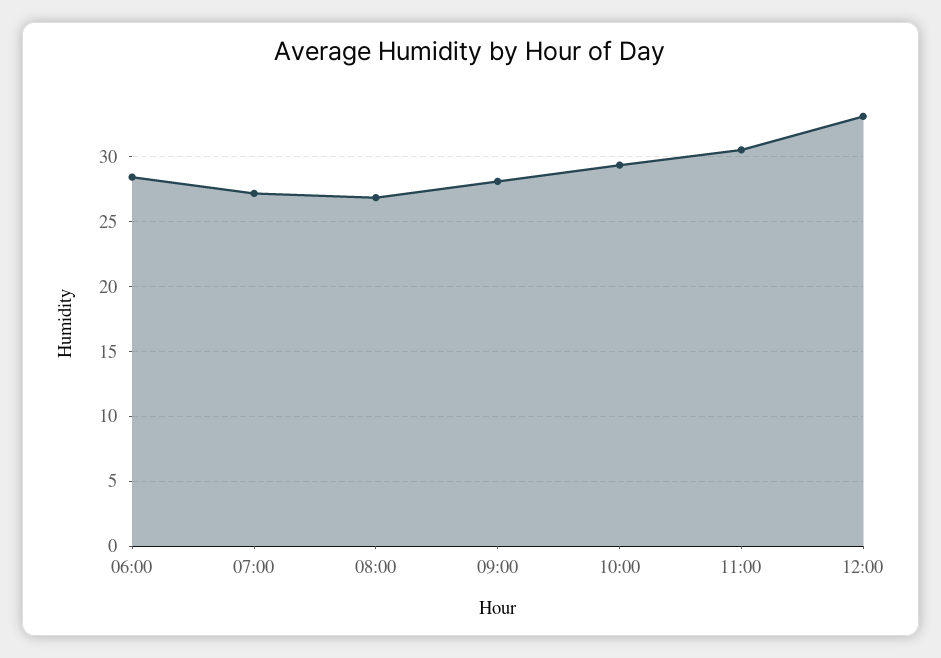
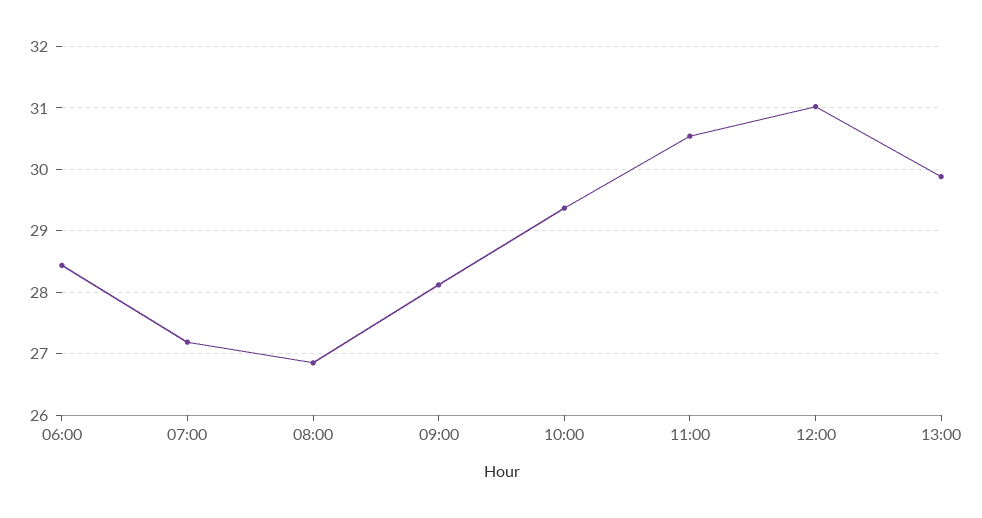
12:00: 33 -> 31
13:00: none -> 29.9

